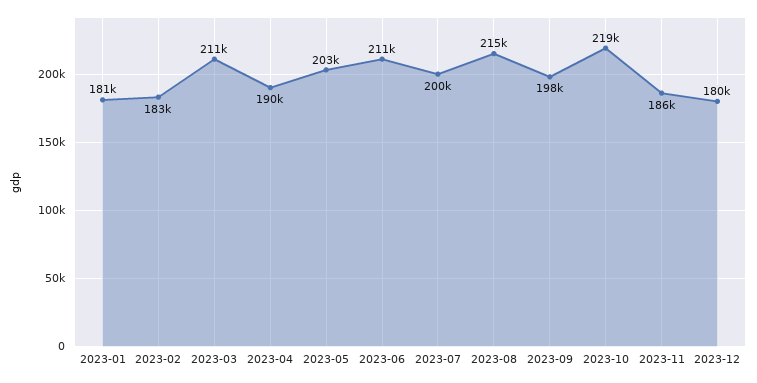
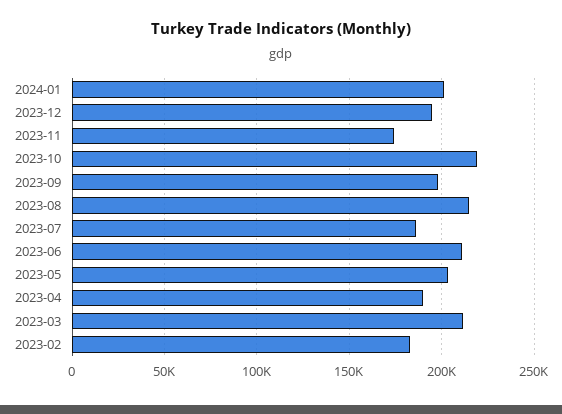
2023-01: 181000 -> none
2023-07: 200000 -> 185000
2023-11: 186000 -> 175000
2023-12: 180000 -> 195000
2024-01: none -> 200000

